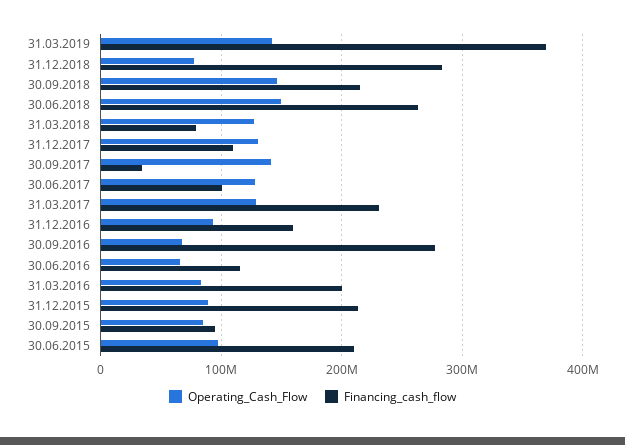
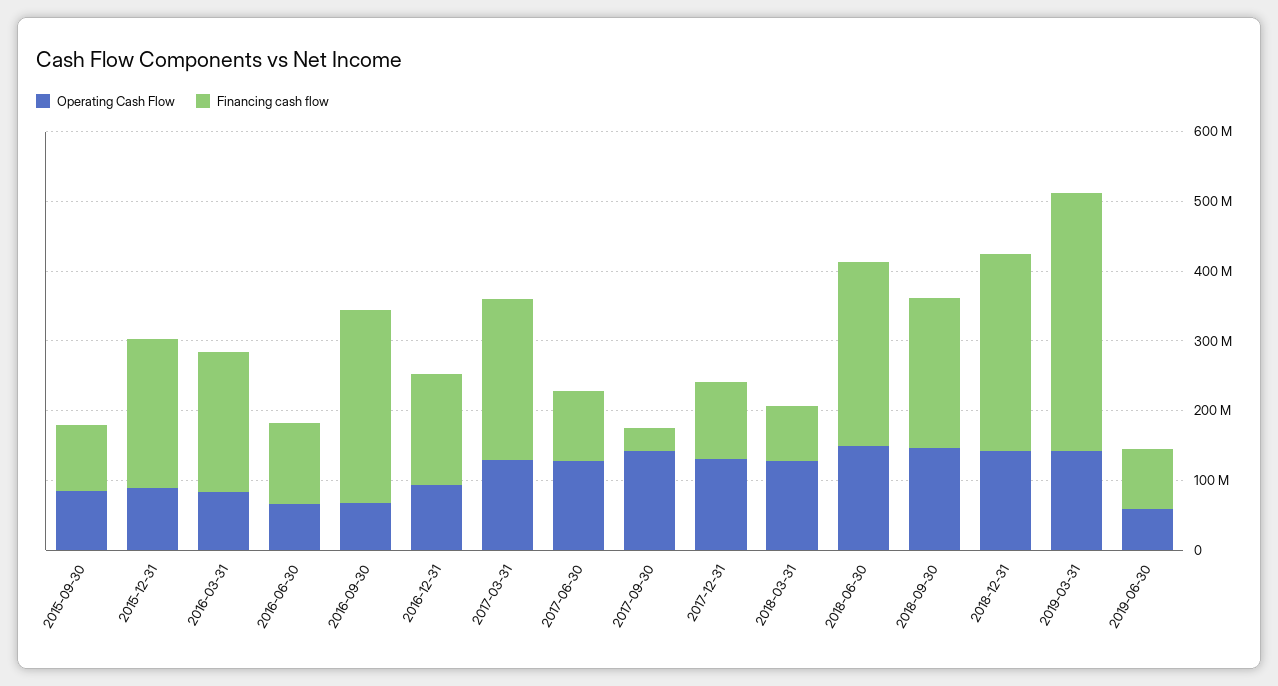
Operating_Cash_Flow, 31.12.2018: 80000000 -> 140000000
Operating_Cash_Flow, 30.06.2015: 100000000 -> none
Financing_cash_flow, 30.06.2015: 210000000 -> none
Operating_Cash_Flow, 2019-06-30: none -> 60000000
Financing_cash_flow, 2019-06-30: none -> 80000000

